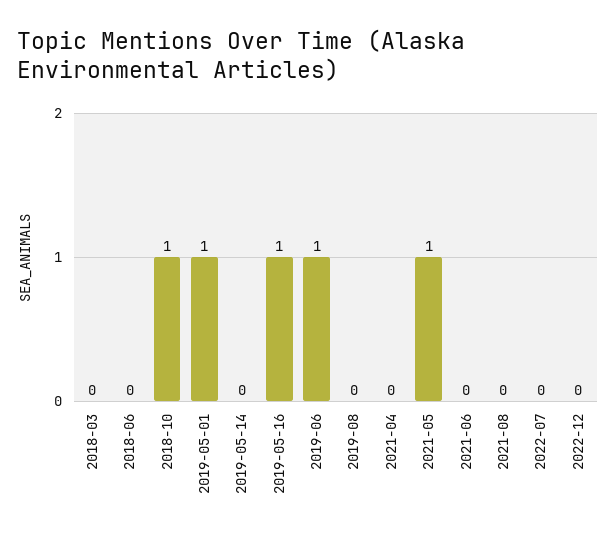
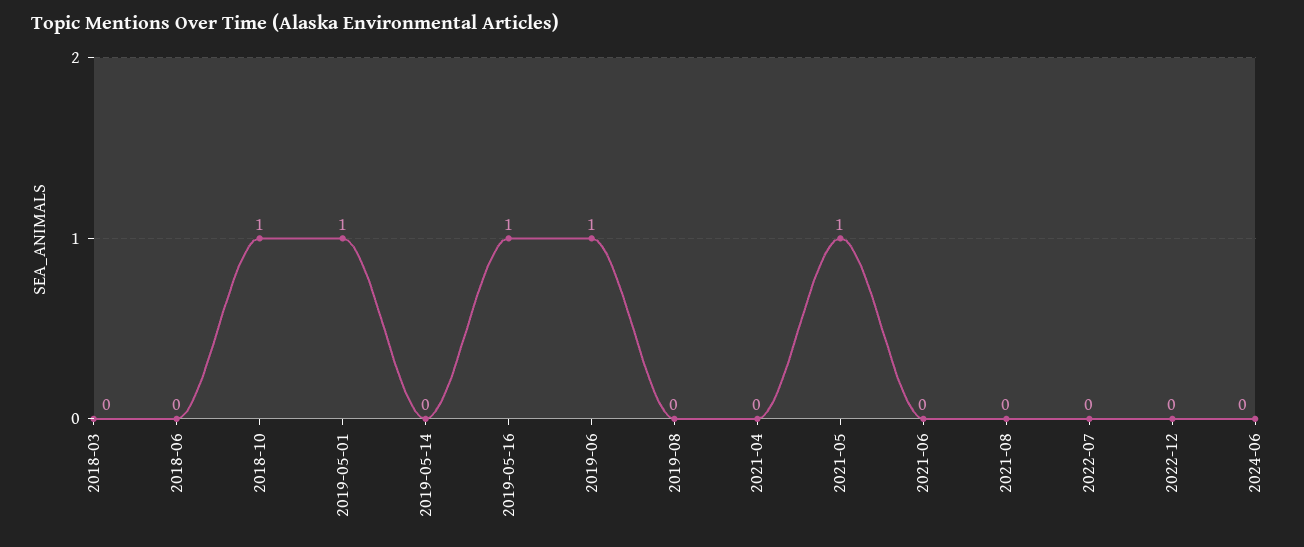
2024-06: none -> 0

